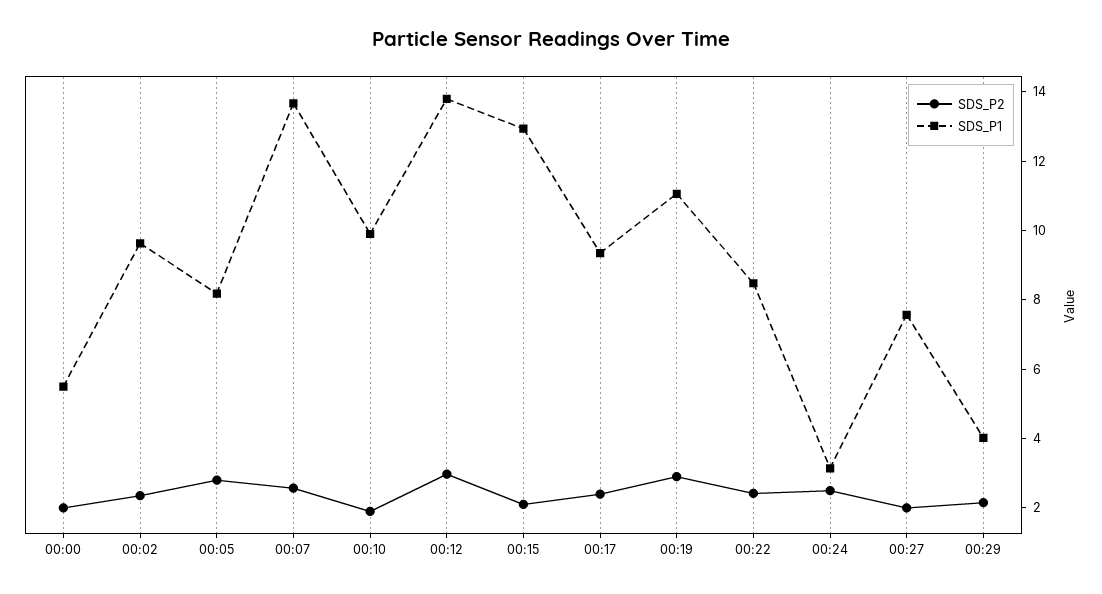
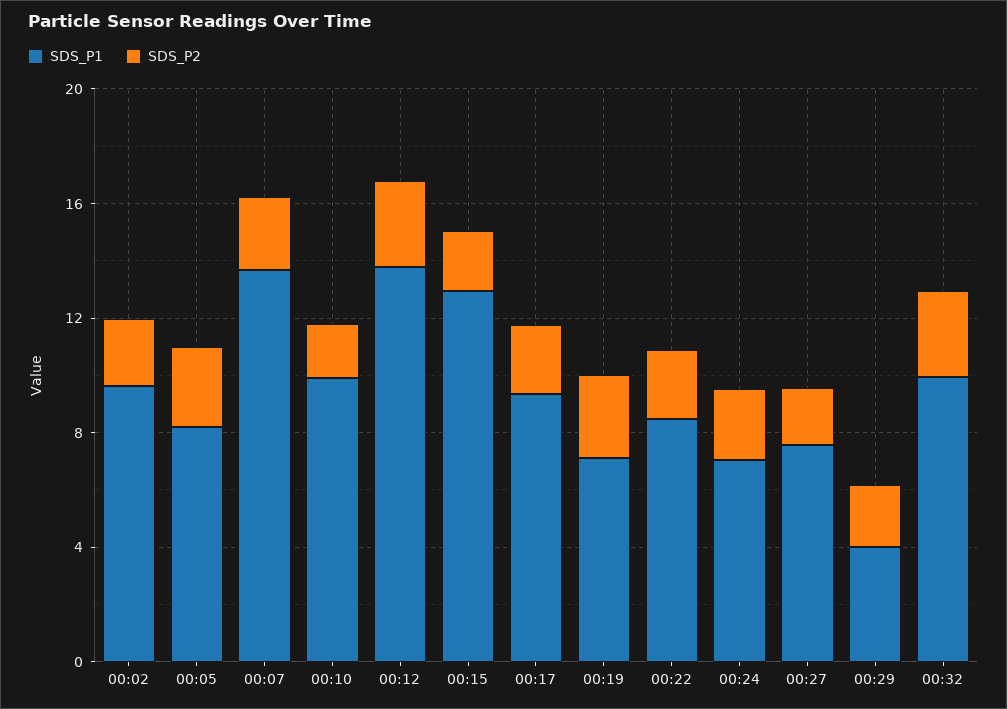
SDS_P2, 00:00: 2 -> none
SDS_P1, 00:00: 5.5 -> none
SDS_P1, 00:19: 11 -> 7
SDS_P1, 00:24: 3 -> 7
SDS_P1, 00:32: none -> 10
SDS_P2, 00:32: none -> 3

